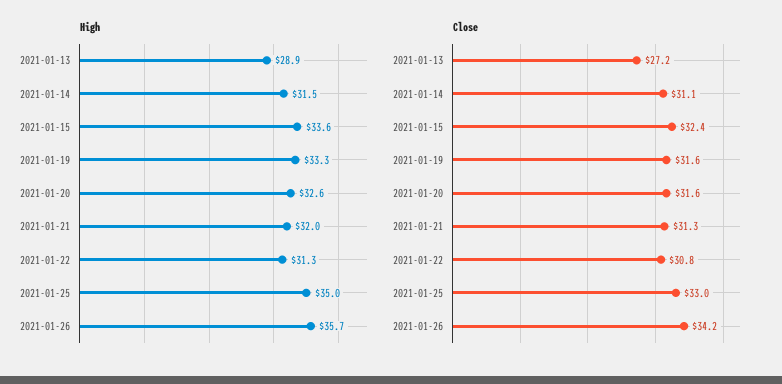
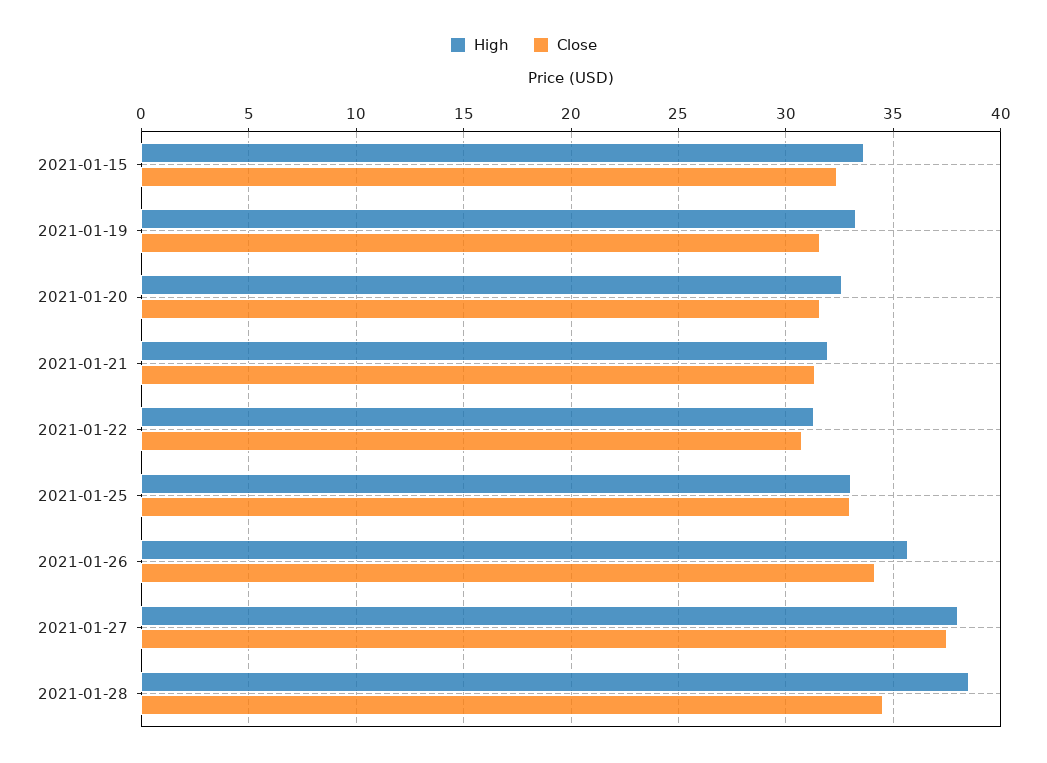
High, 2021-01-13: 28.9 -> none
High, 2021-01-14: 31.5 -> none
High, 2021-01-25: 35 -> 33
Close, 2021-01-13: 27.2 -> none
Close, 2021-01-14: 31.1 -> none
High, 2021-01-27: none -> 38
Close, 2021-01-27: none -> 37.5
High, 2021-01-28: none -> 38.5
Close, 2021-01-28: none -> 34.5

